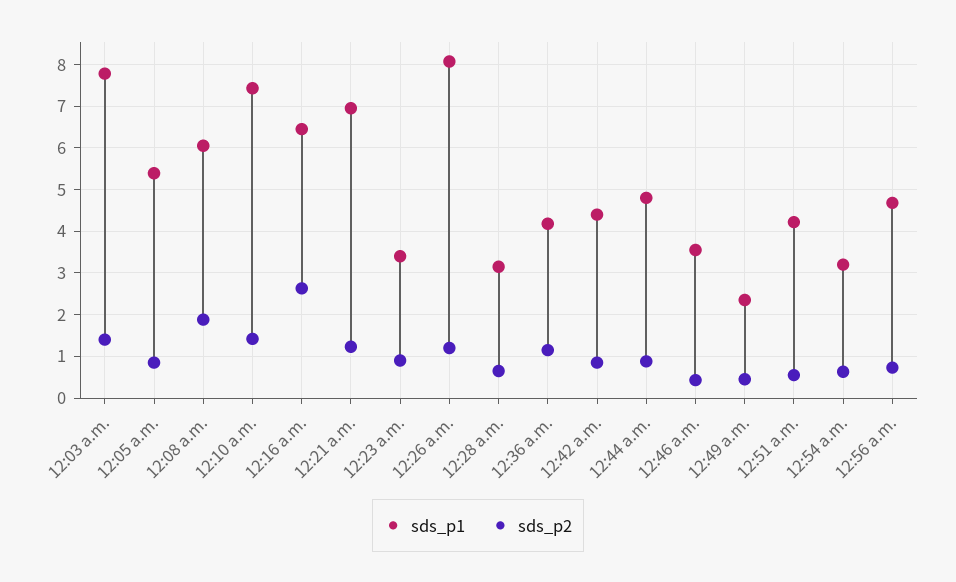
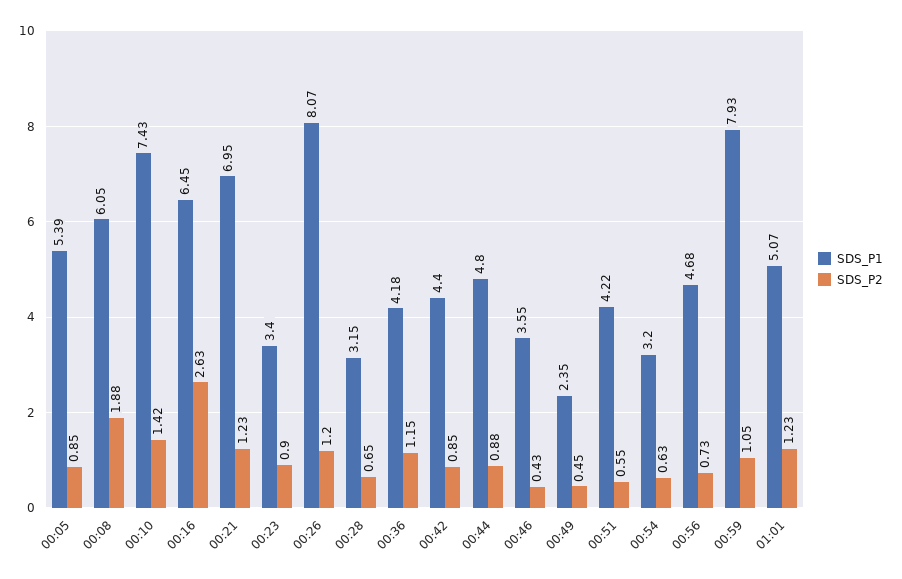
sds_p1, 12:03 a.m.: 7.8 -> none
sds_p2, 12:03 a.m.: 1.4 -> none
sds_p1, 00:59: none -> 7.93
sds_p2, 00:59: none -> 1.05
sds_p1, 01:01: none -> 5.07
sds_p2, 01:01: none -> 1.23

